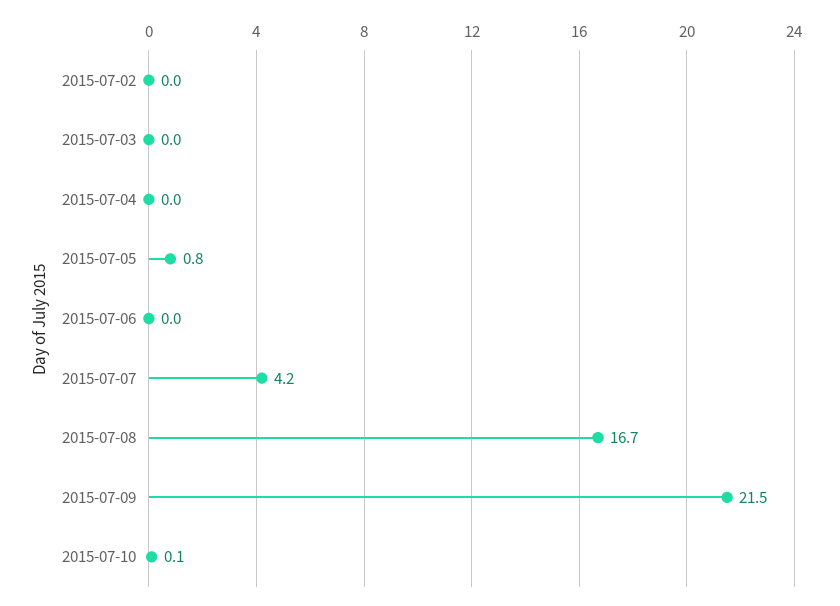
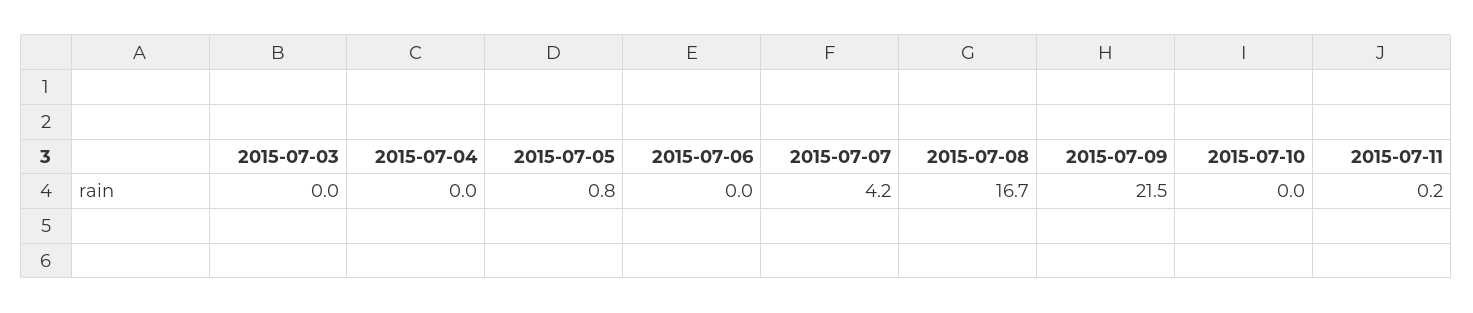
2015-07-02: 0 -> none
2015-07-10: 0.1 -> 0
2015-07-11: none -> 0.2

